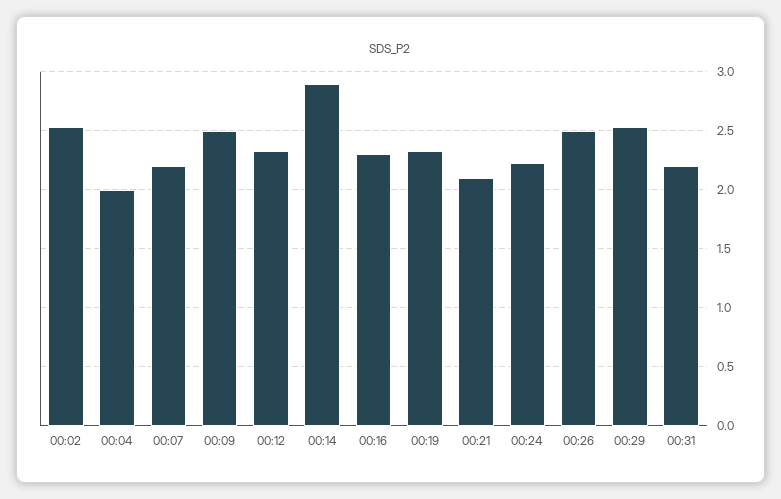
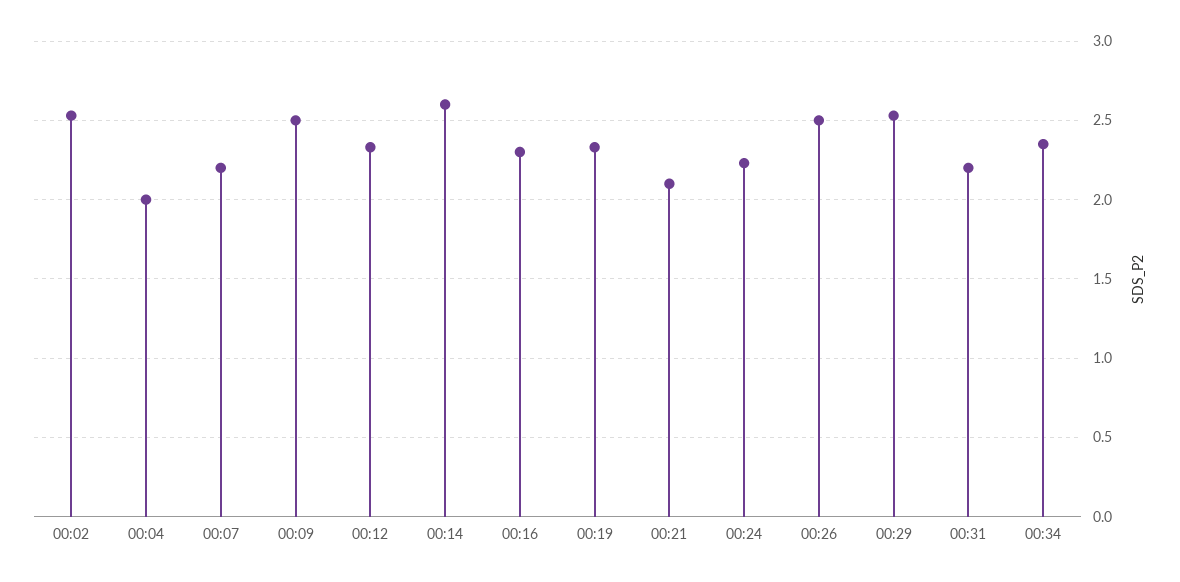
00:14: 2.9 -> 2.6
00:34: none -> 2.35

